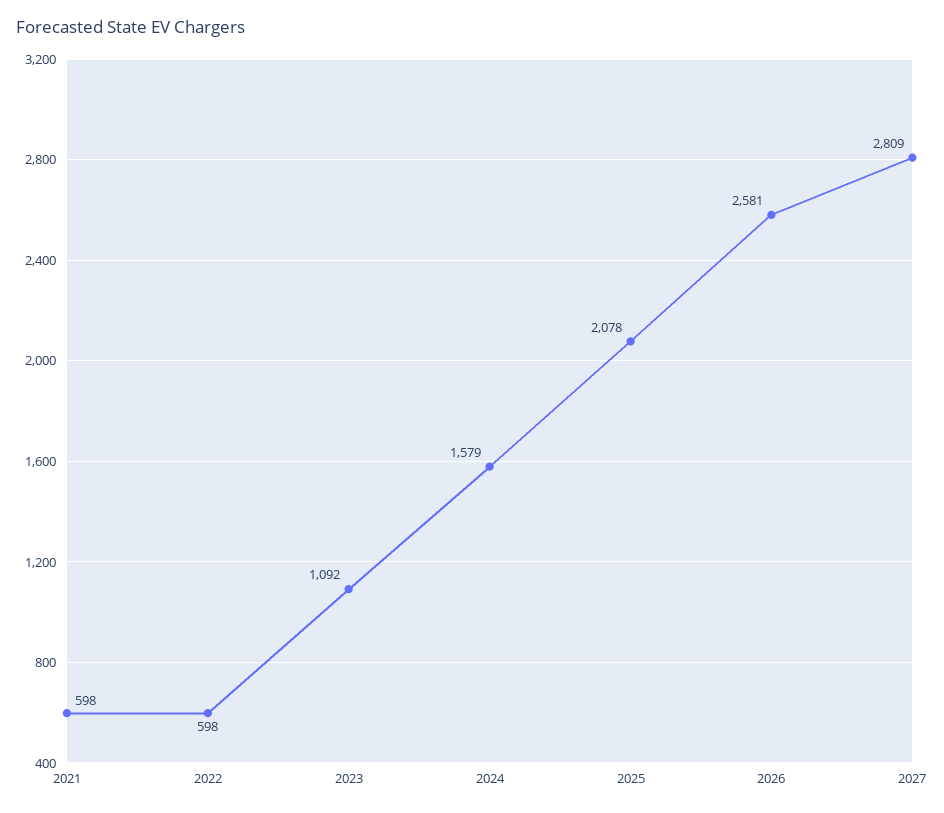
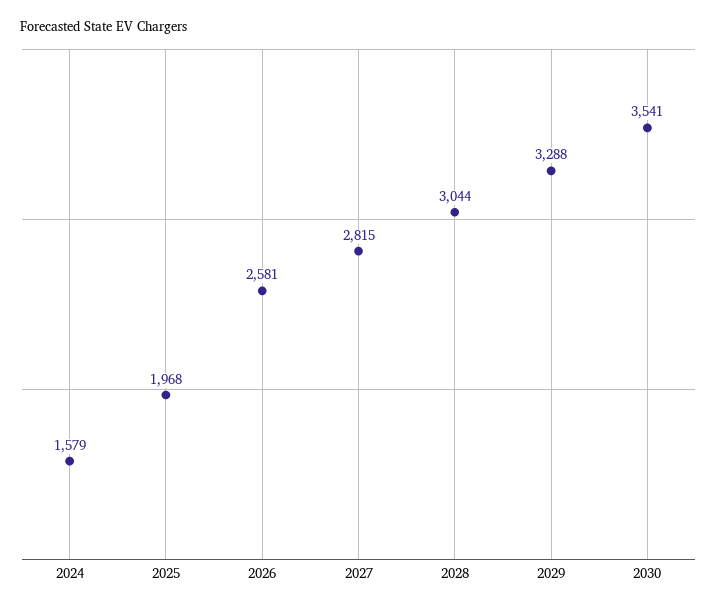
2021: 598 -> none
2022: 598 -> none
2023: 1092 -> none
2025: 2078 -> 1968
2027: 2809 -> 2815
2028: none -> 3044
2029: none -> 3288
2030: none -> 3541

